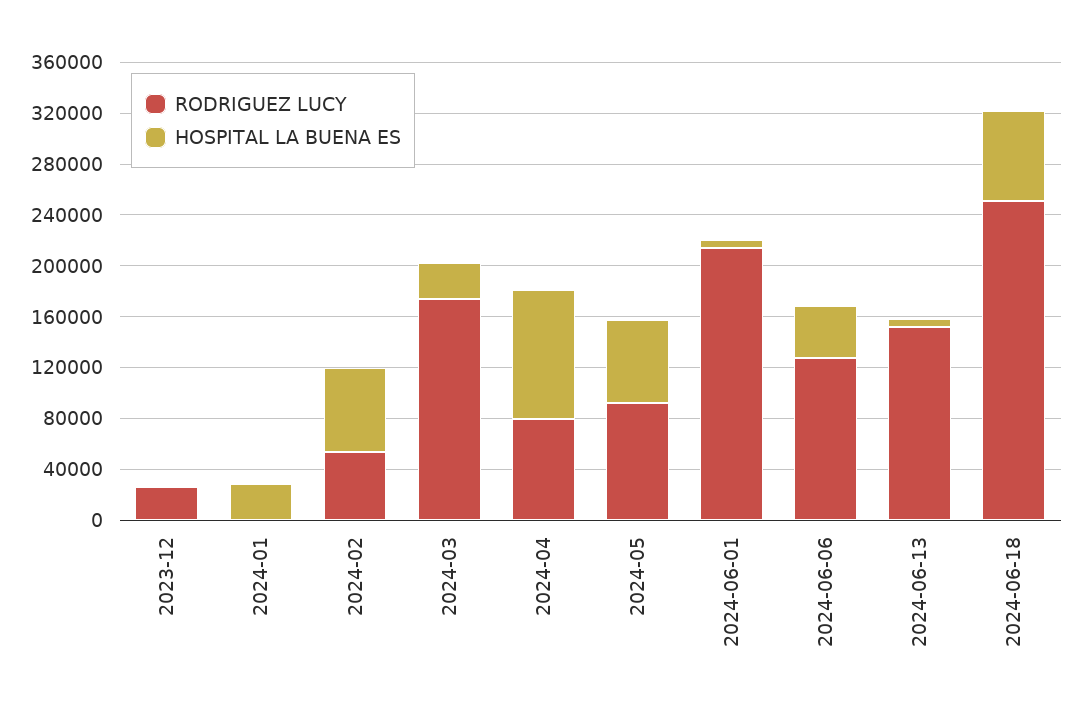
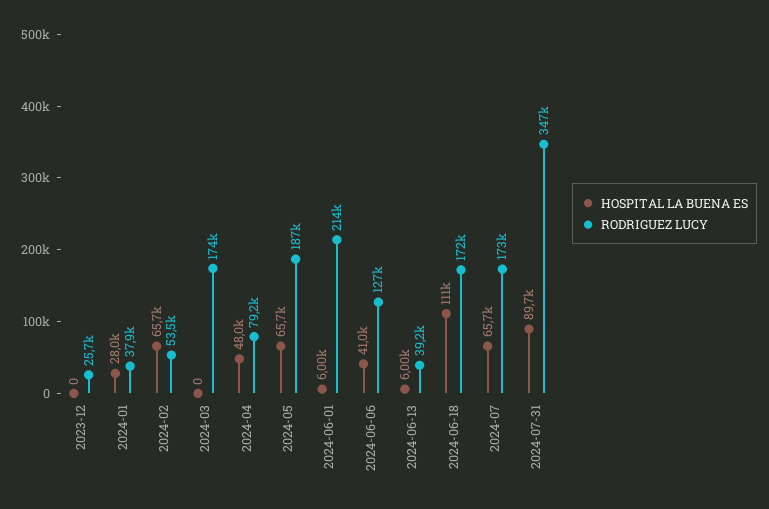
RODRIGUEZ LUCY, 2024-01: 0 -> 37900
HOSPITAL LA BUENA ES, 2024-03: 30000 -> 0
HOSPITAL LA BUENA ES, 2024-04: 100000 -> 48000
RODRIGUEZ LUCY, 2024-05: 90000 -> 187000
RODRIGUEZ LUCY, 2024-06-13: 150000 -> 39200
RODRIGUEZ LUCY, 2024-06-18: 250000 -> 172000
HOSPITAL LA BUENA ES, 2024-06-18: 70000 -> 111000
HOSPITAL LA BUENA ES, 2024-07: none -> 65700
RODRIGUEZ LUCY, 2024-07: none -> 173000
HOSPITAL LA BUENA ES, 2024-07-31: none -> 89700
RODRIGUEZ LUCY, 2024-07-31: none -> 347000

